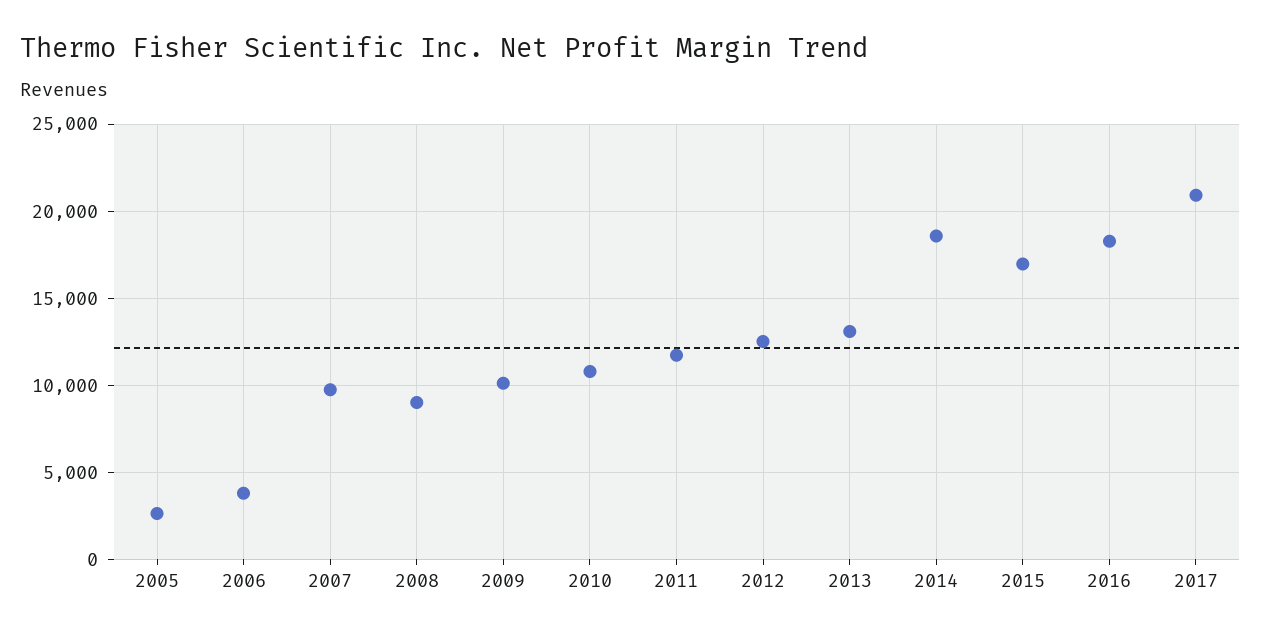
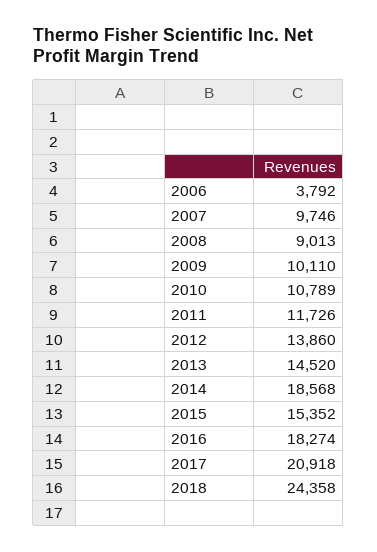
2005: 2500 -> none
2012: 12500 -> 13860
2013: 13000 -> 14520
2015: 17000 -> 15352
2018: none -> 24358

